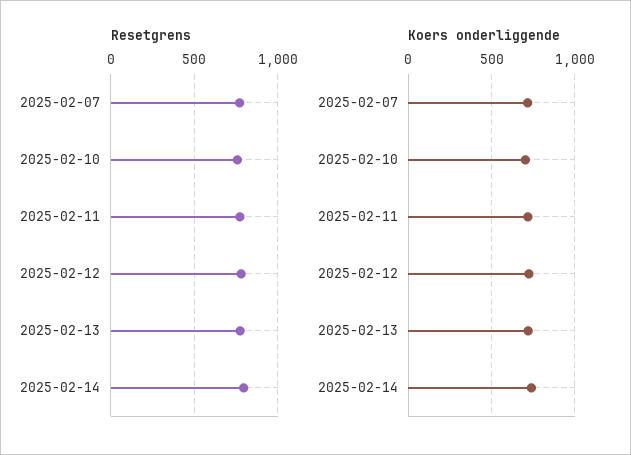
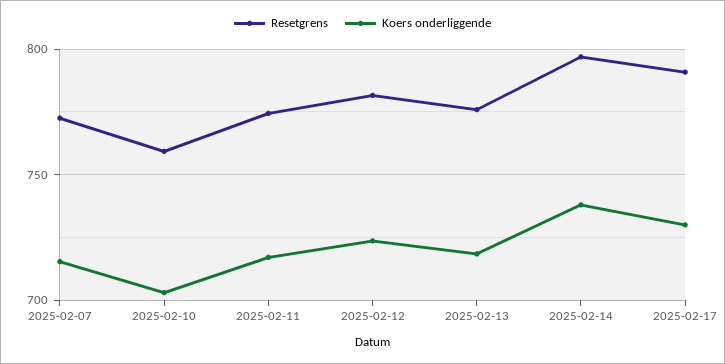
Resetgrens, 2025-02-17: none -> 790
Koers onderliggende, 2025-02-17: none -> 730

